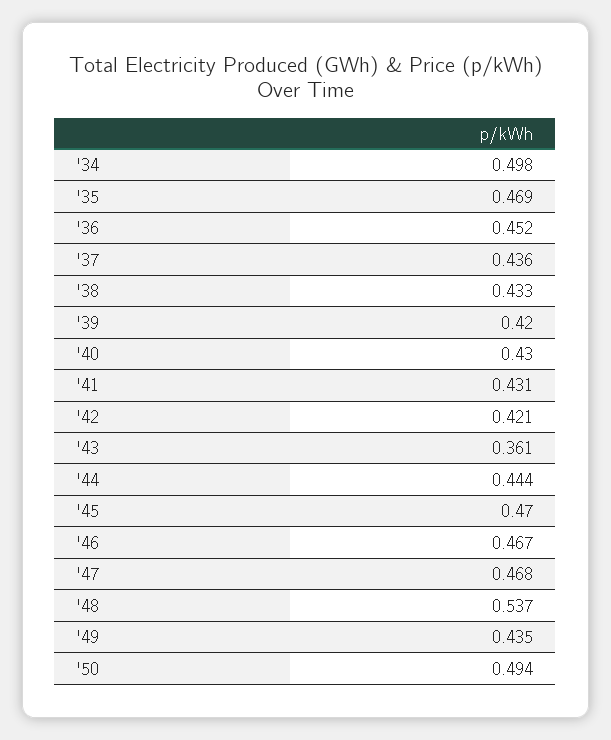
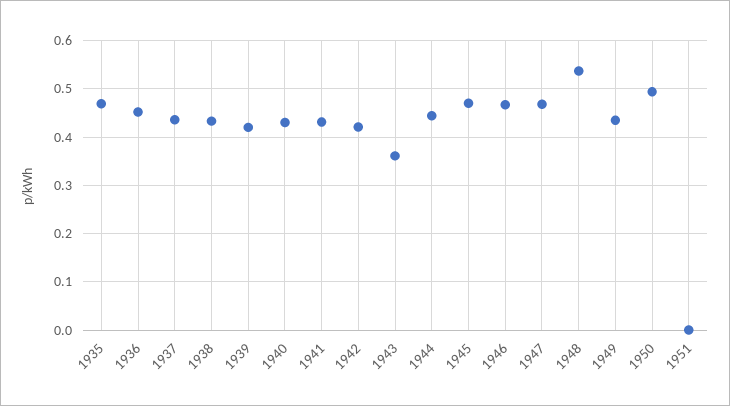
'34: 0.498 -> none
1951: none -> 0

